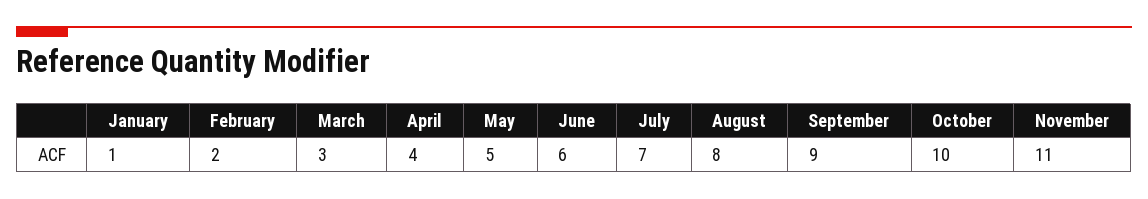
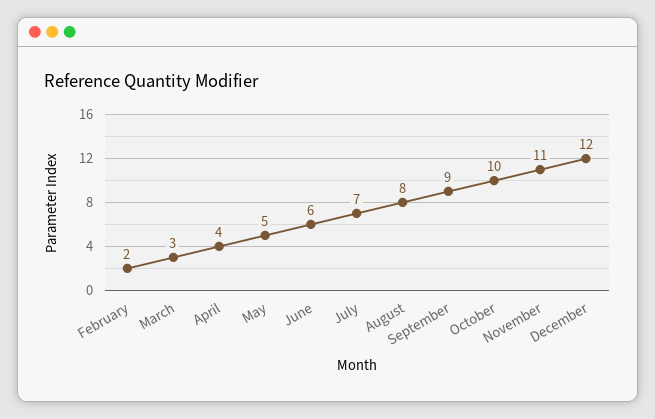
January: 1 -> none
December: none -> 12

